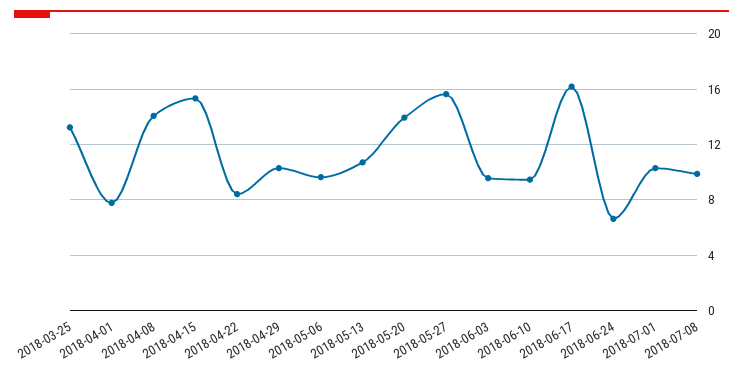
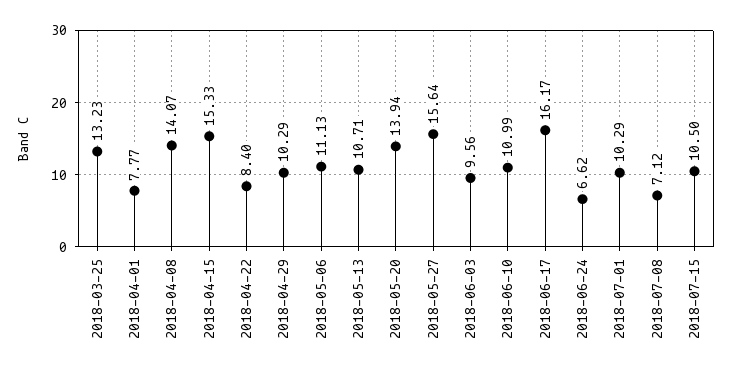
2018-05-06: 9.5 -> 11.13
2018-06-10: 9.5 -> 10.99
2018-07-08: 10 -> 7.12
2018-07-15: none -> 10.5

